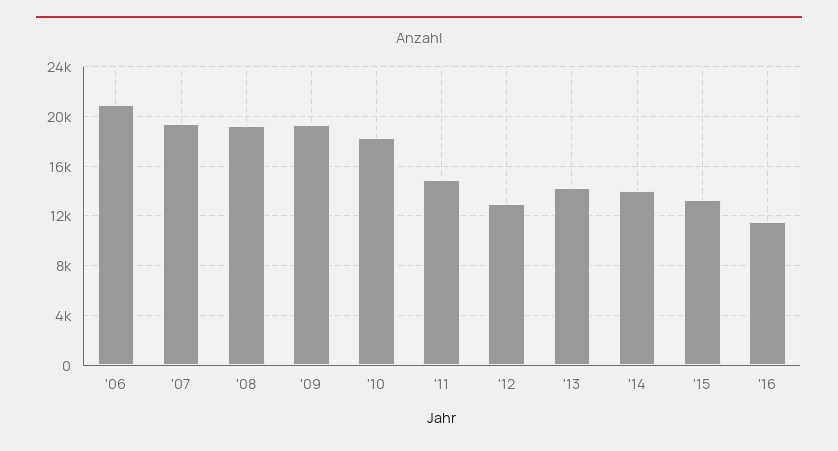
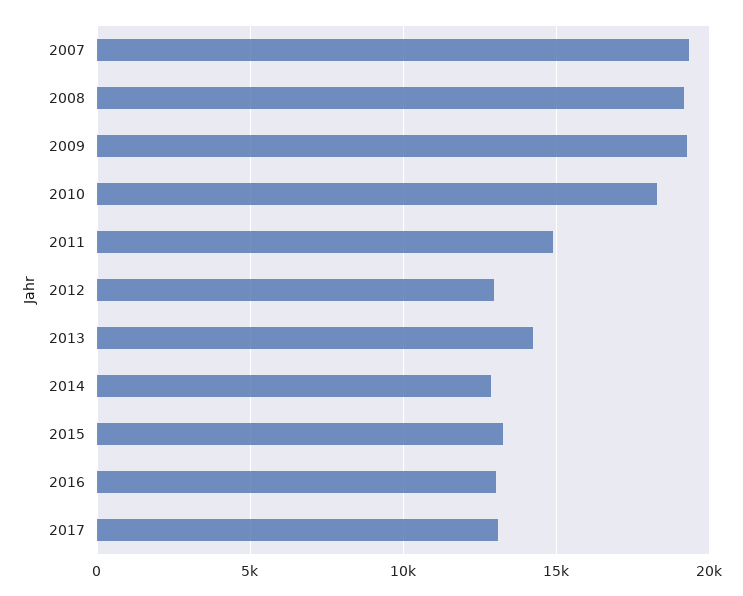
'06: 21000 -> none
'14: 14000 -> 13000
'16: 11500 -> 13000
2017: none -> 13000

